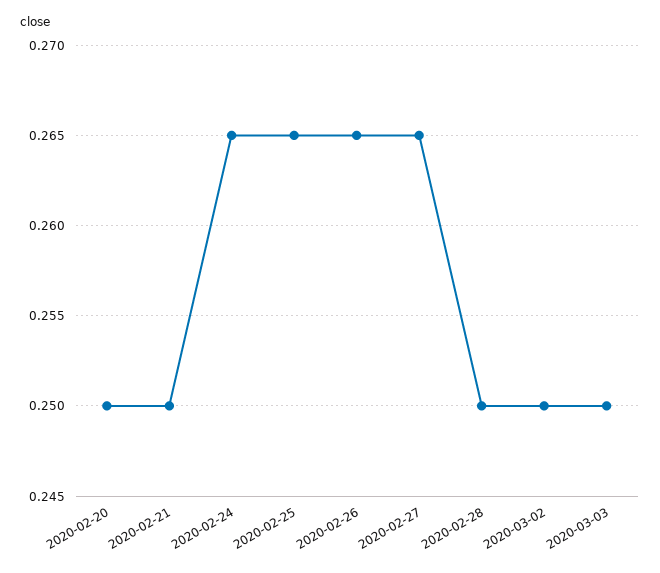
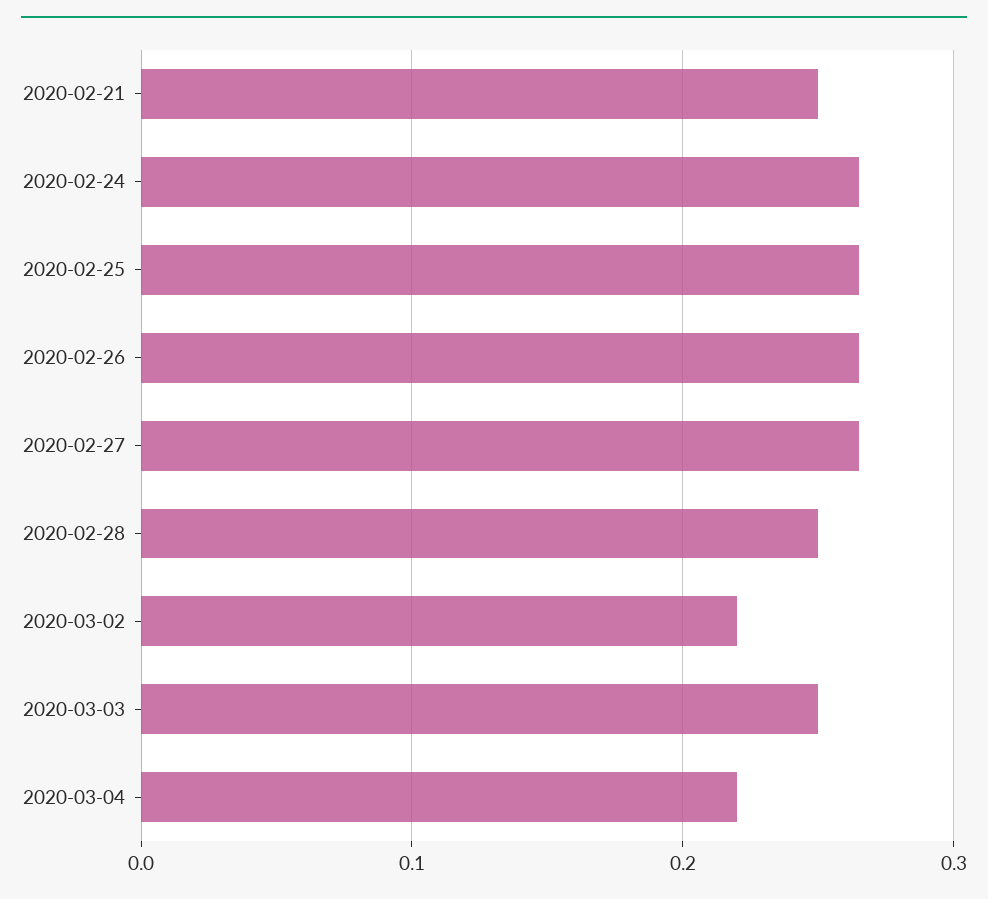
2020-02-20: 0.25 -> none
2020-03-02: 0.25 -> 0.22
2020-03-04: none -> 0.22

